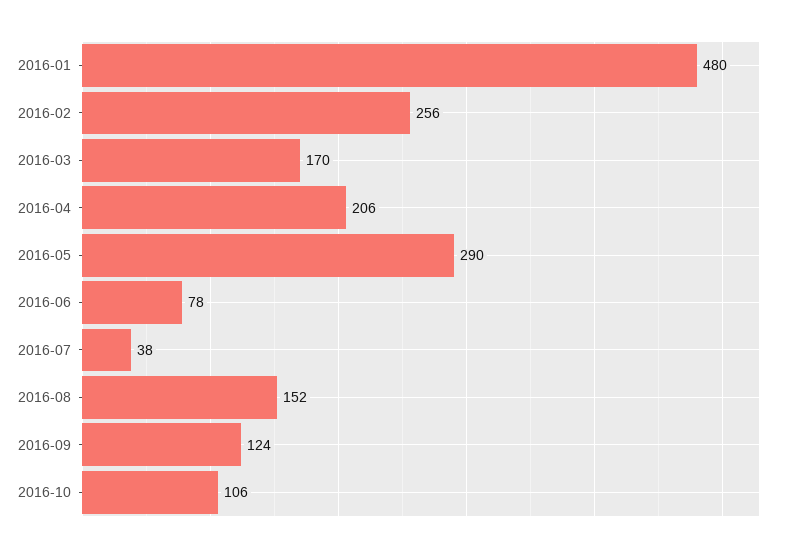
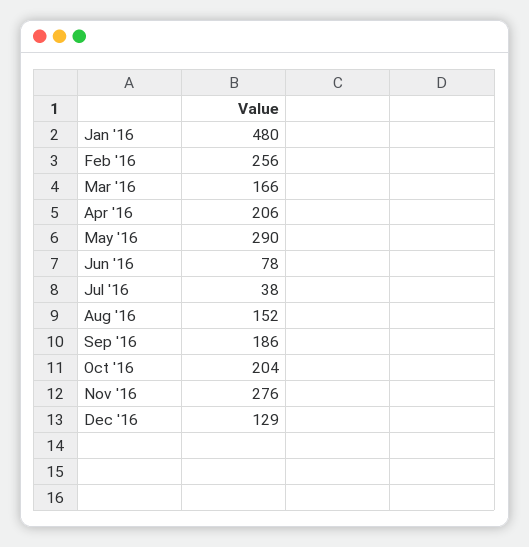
2016-03: 170 -> 166
2016-09: 124 -> 186
2016-10: 106 -> 204
Nov '16: none -> 276
Dec '16: none -> 129

